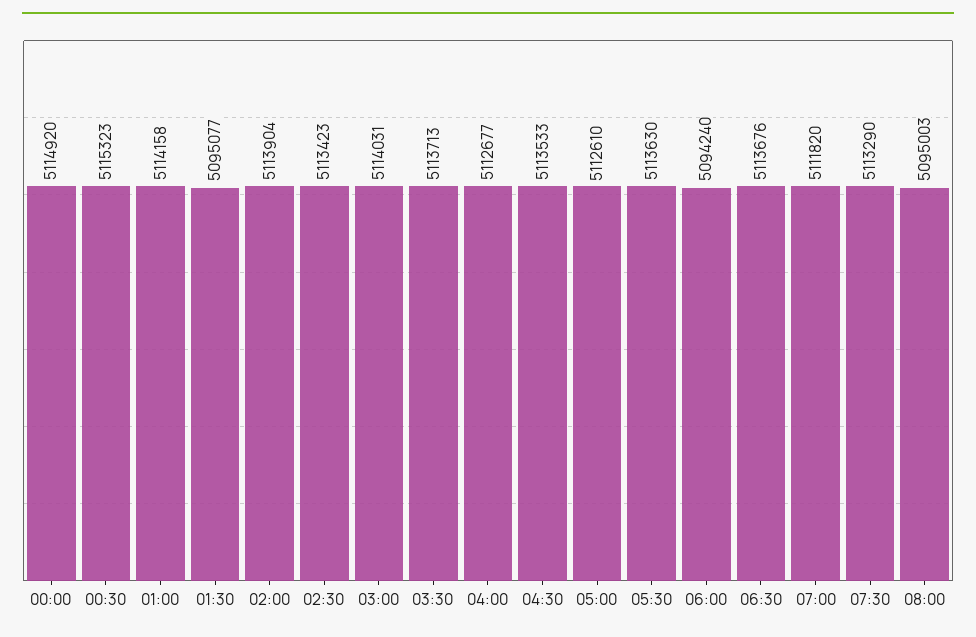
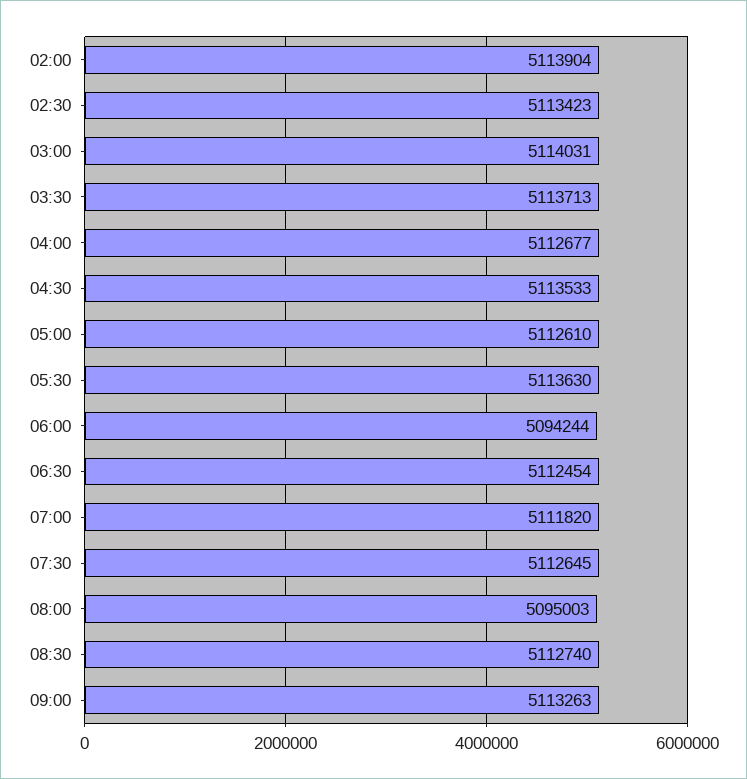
00:00: 5114920 -> none
00:30: 5115323 -> none
01:00: 5114158 -> none
01:30: 5095077 -> none
06:00: 5094240 -> 5094244
06:30: 5113676 -> 5112454
07:30: 5113290 -> 5112645
08:30: none -> 5112740
09:00: none -> 5113263

